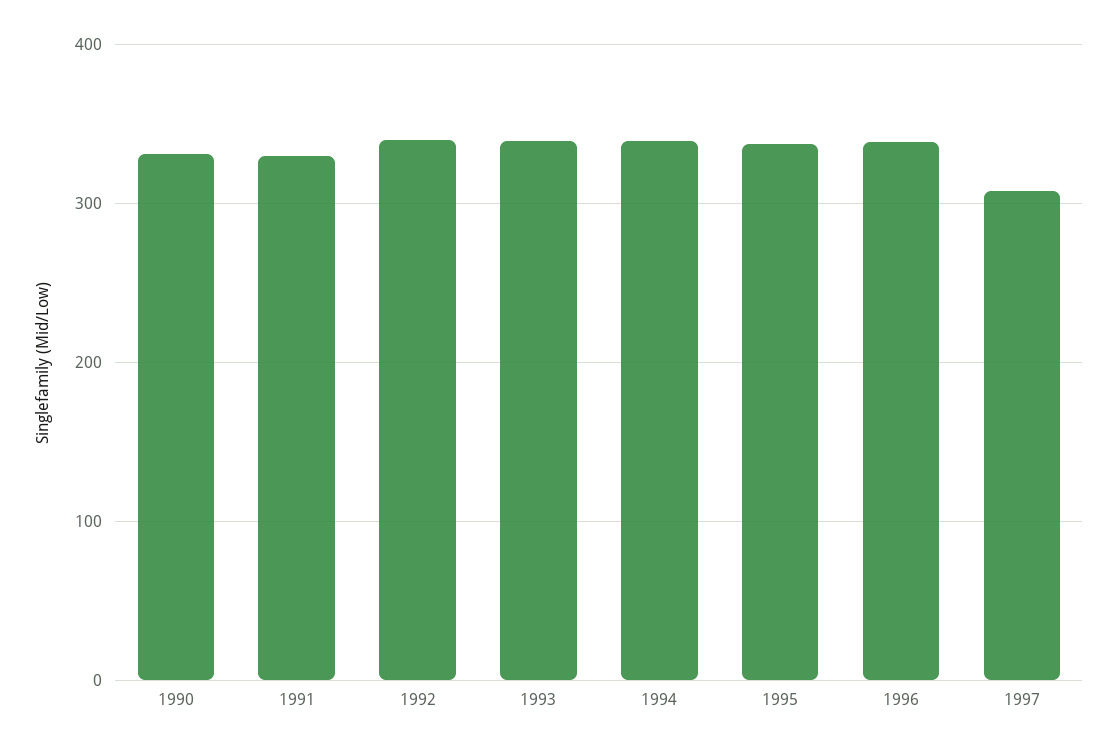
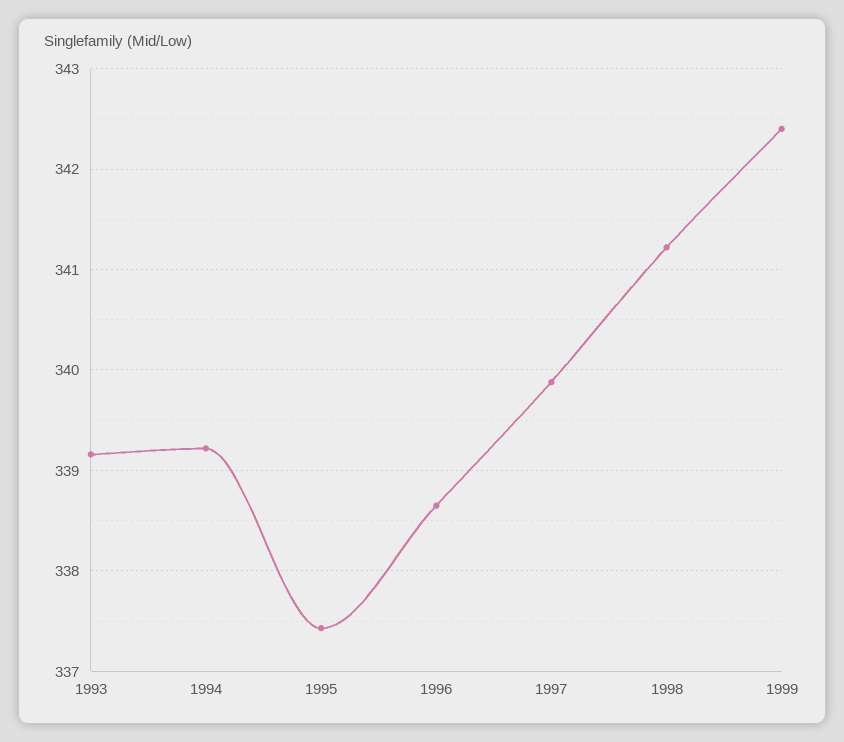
1990: 330 -> none
1991: 330 -> none
1992: 340 -> none
1997: 310 -> 339.9
1998: none -> 341.2
1999: none -> 342.4

